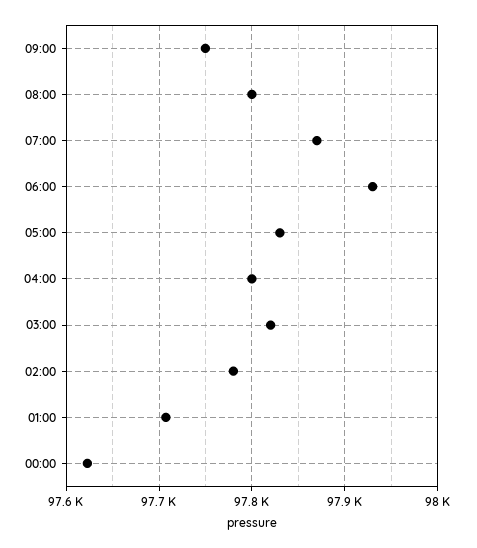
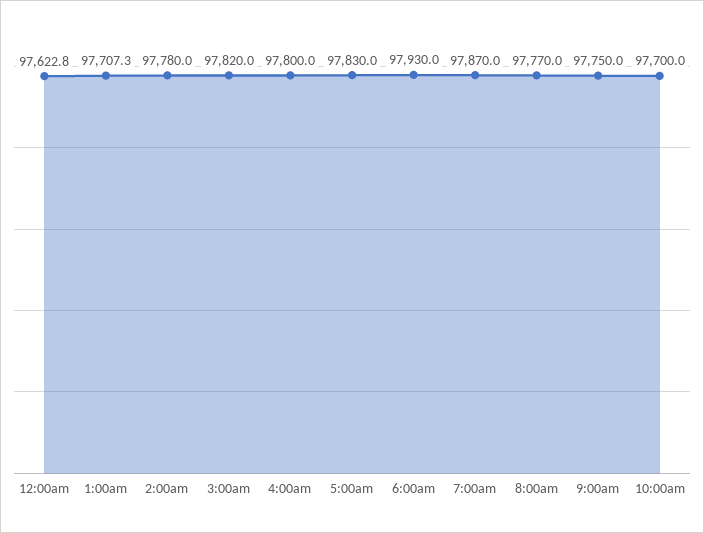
08:00: 97800 -> 97770
10:00am: none -> 97700

